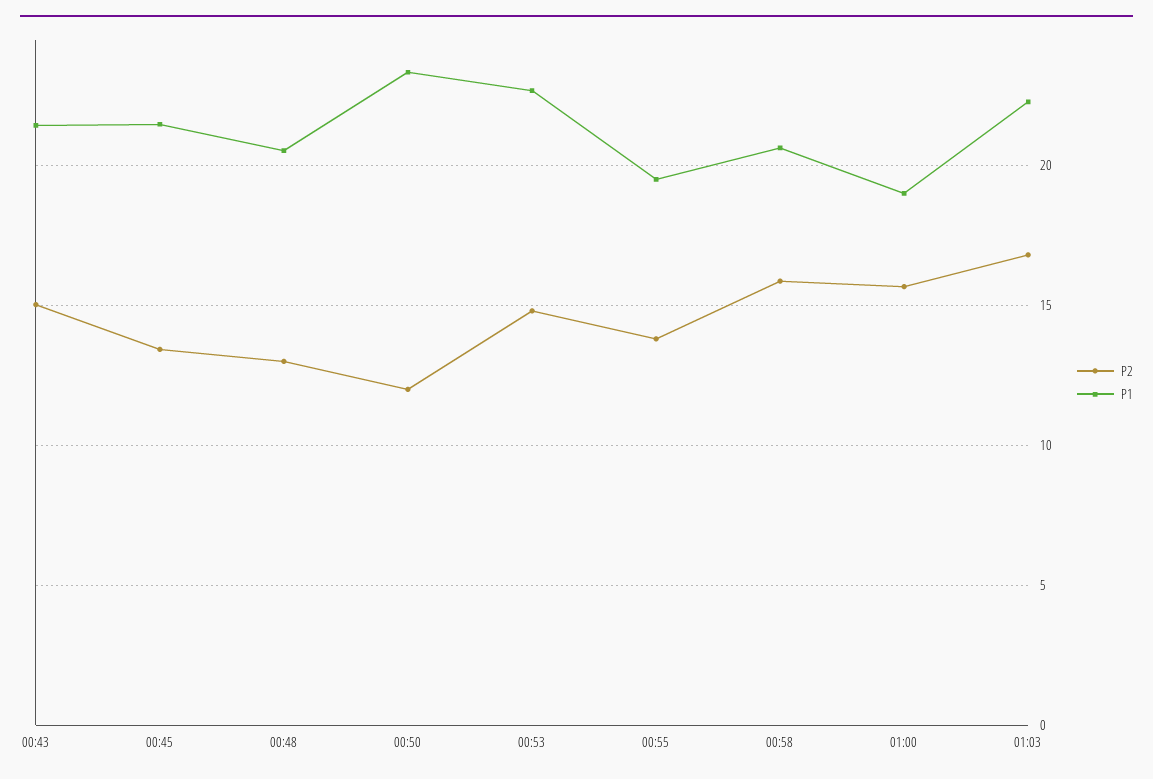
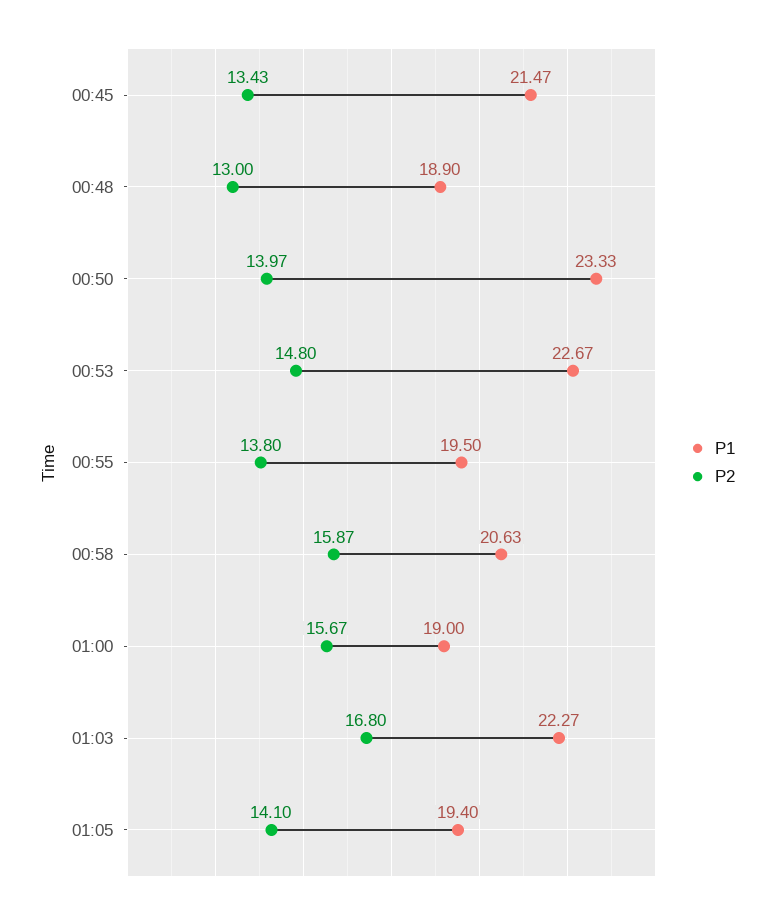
P2, 00:43: 15 -> none
P1, 00:43: 21.5 -> none
P1, 00:48: 20.5 -> 18.9
P2, 00:50: 12 -> 13.97
P1, 01:05: none -> 19.4
P2, 01:05: none -> 14.1

